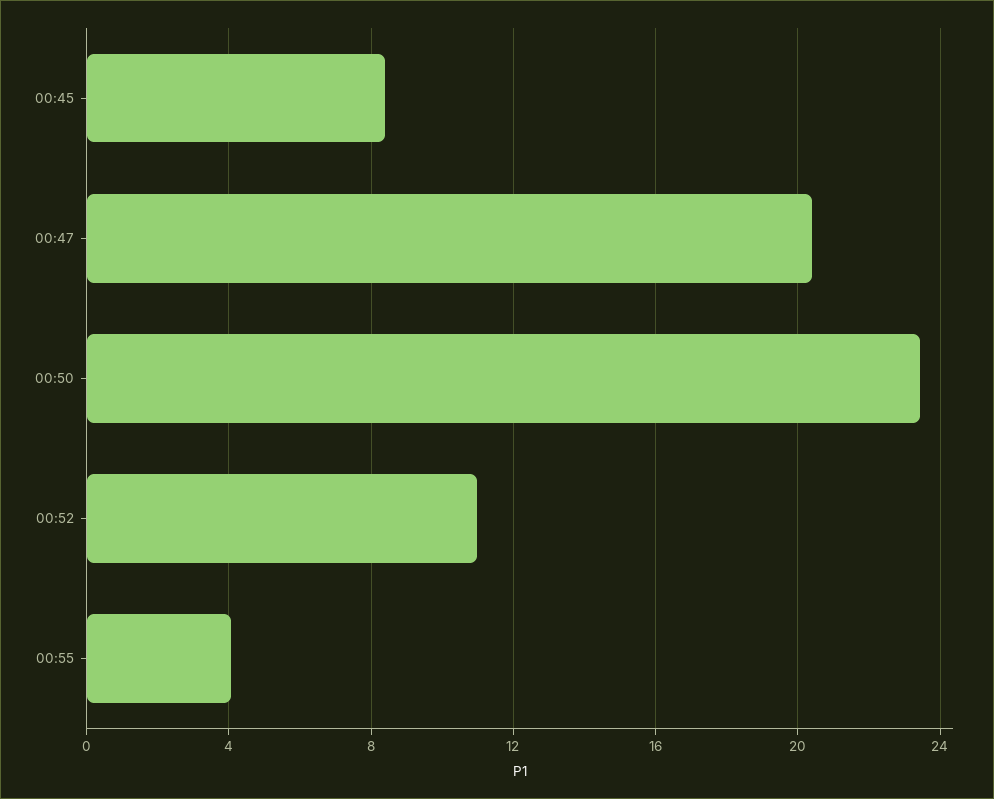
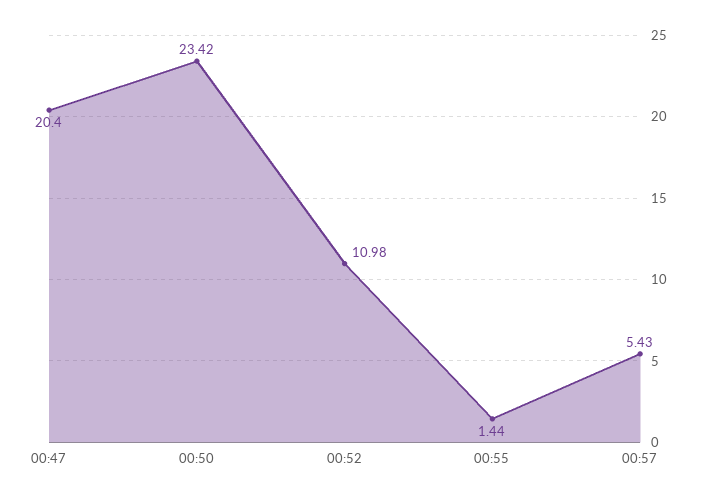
00:45: 8.5 -> none
00:55: 4 -> 1.44
00:57: none -> 5.43

